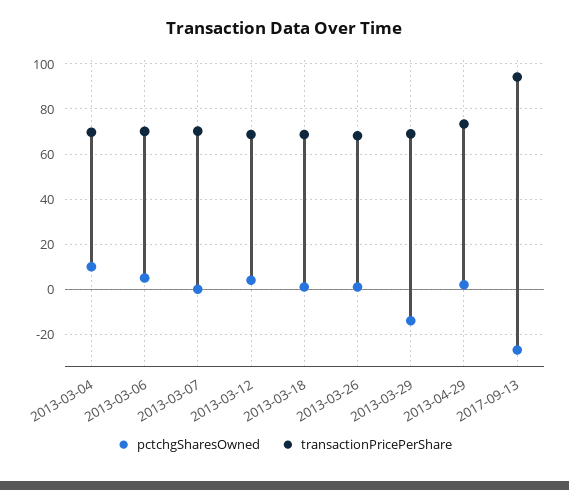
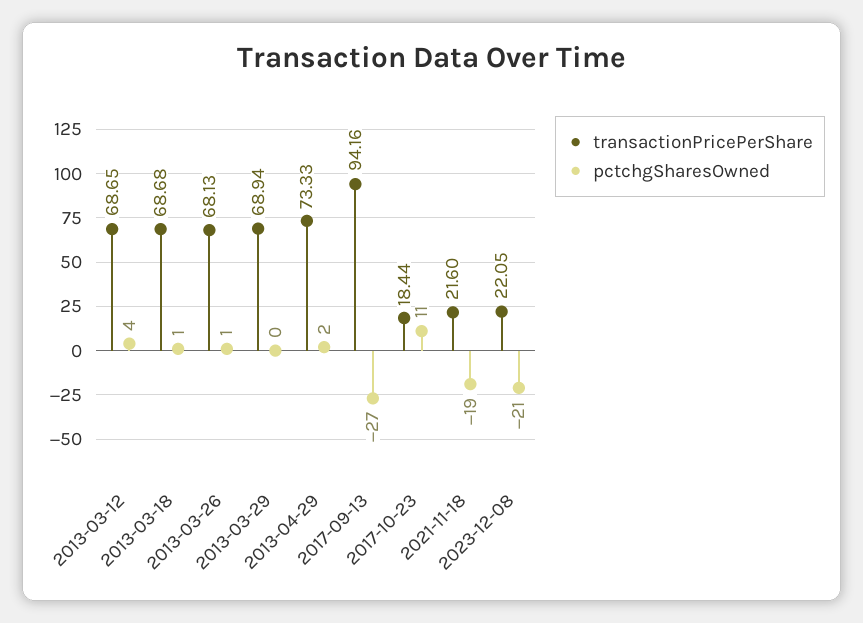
pctchgSharesOwned, 2013-03-04: 10 -> none
transactionPricePerShare, 2013-03-04: 70 -> none
pctchgSharesOwned, 2013-03-06: 5 -> none
transactionPricePerShare, 2013-03-06: 70 -> none
pctchgSharesOwned, 2013-03-07: 0 -> none
transactionPricePerShare, 2013-03-07: 70 -> none
pctchgSharesOwned, 2013-03-29: -15 -> 0
transactionPricePerShare, 2017-10-23: none -> 18.44
pctchgSharesOwned, 2017-10-23: none -> 11
transactionPricePerShare, 2021-11-18: none -> 21.6
pctchgSharesOwned, 2021-11-18: none -> -19
transactionPricePerShare, 2023-12-08: none -> 22.05
pctchgSharesOwned, 2023-12-08: none -> -21

